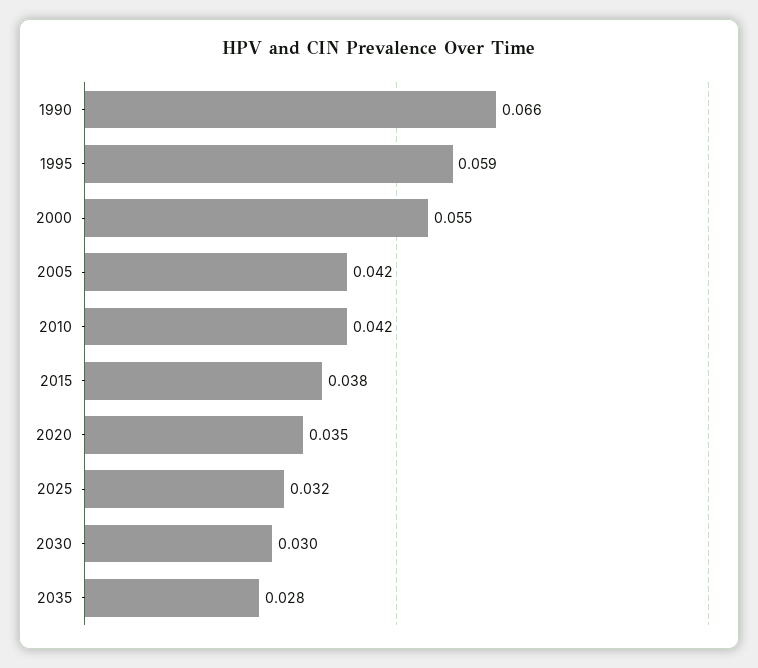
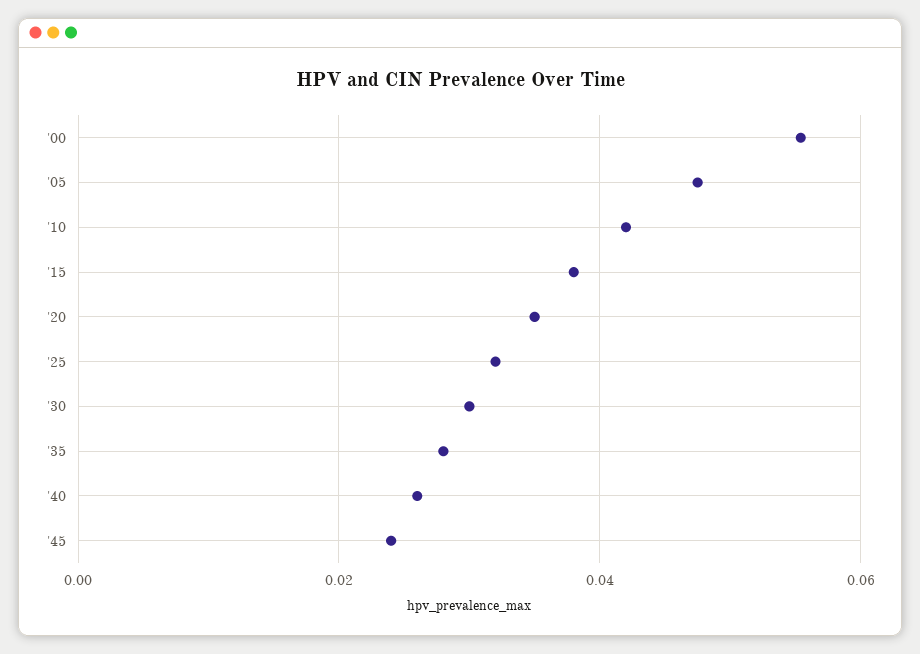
1990: 0.066 -> none
1995: 0.059 -> none
2005: 0.042 -> 0.048
'40: none -> 0.026
'45: none -> 0.024

